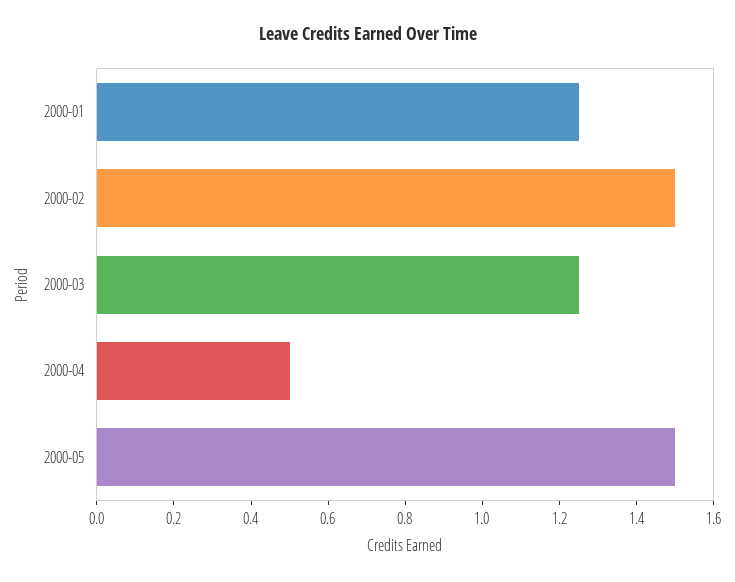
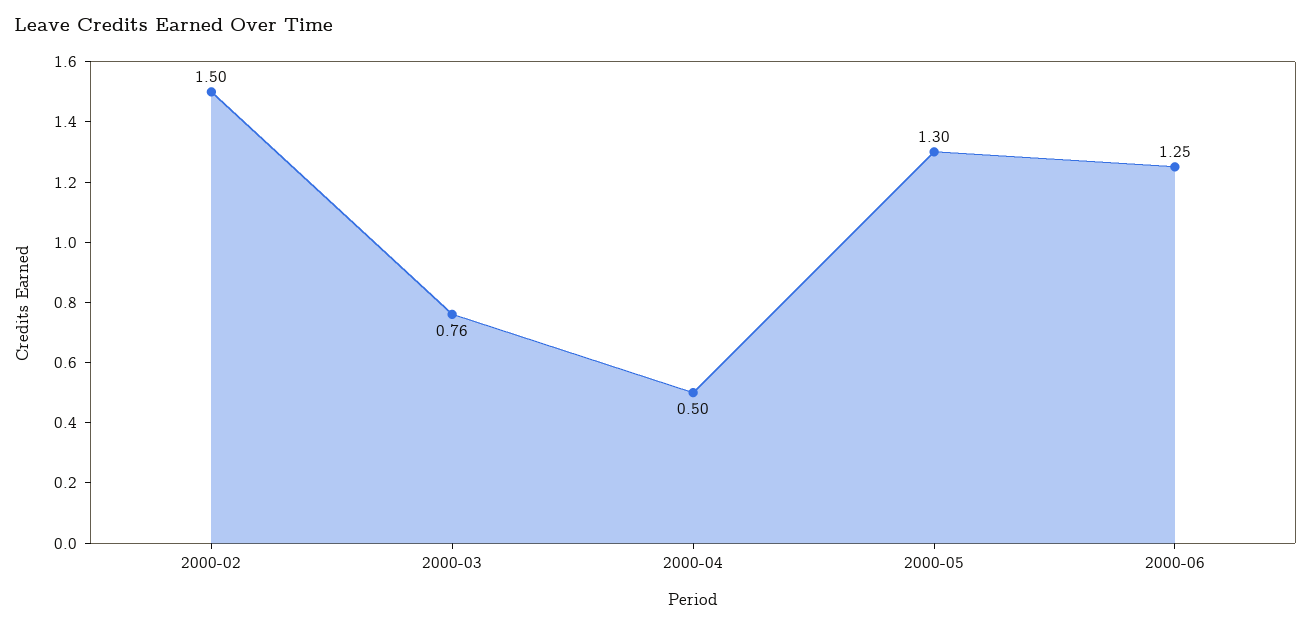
2000-01: 1.25 -> none
2000-03: 1.25 -> 0.76
2000-05: 1.5 -> 1.3
2000-06: none -> 1.25

